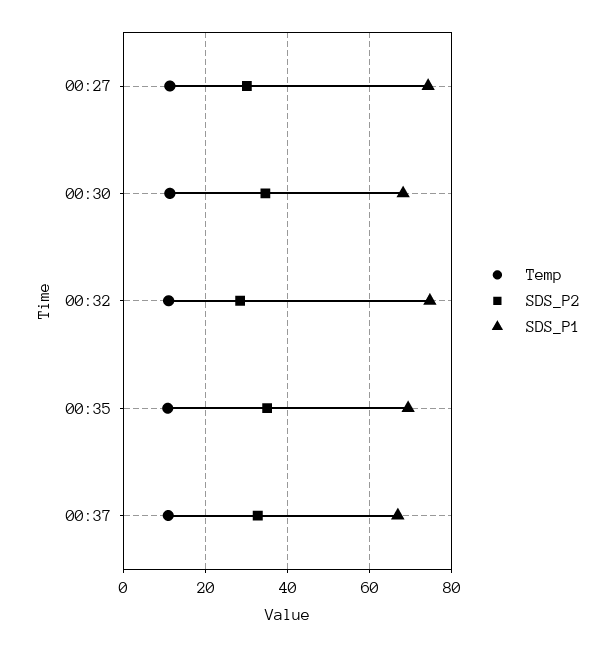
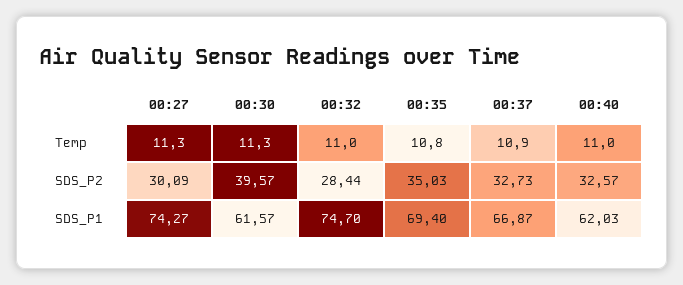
SDS_P2, 00:30: 34 -> 39.57
SDS_P1, 00:30: 68 -> 61.57
Temp, 00:40: none -> 11
SDS_P2, 00:40: none -> 32.57
SDS_P1, 00:40: none -> 62.03

